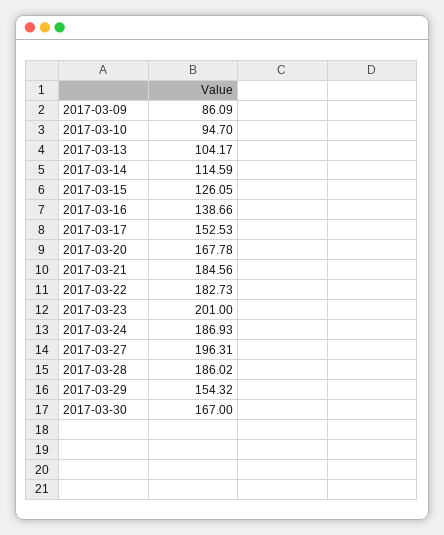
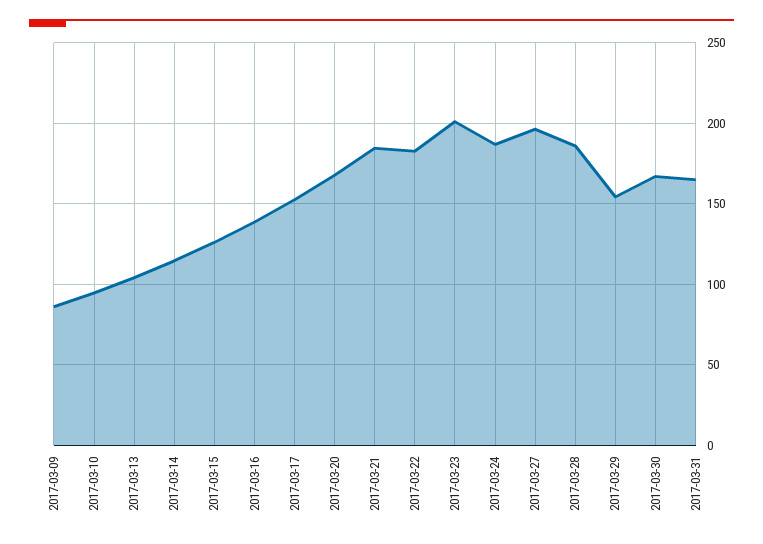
2017-03-31: none -> 165

